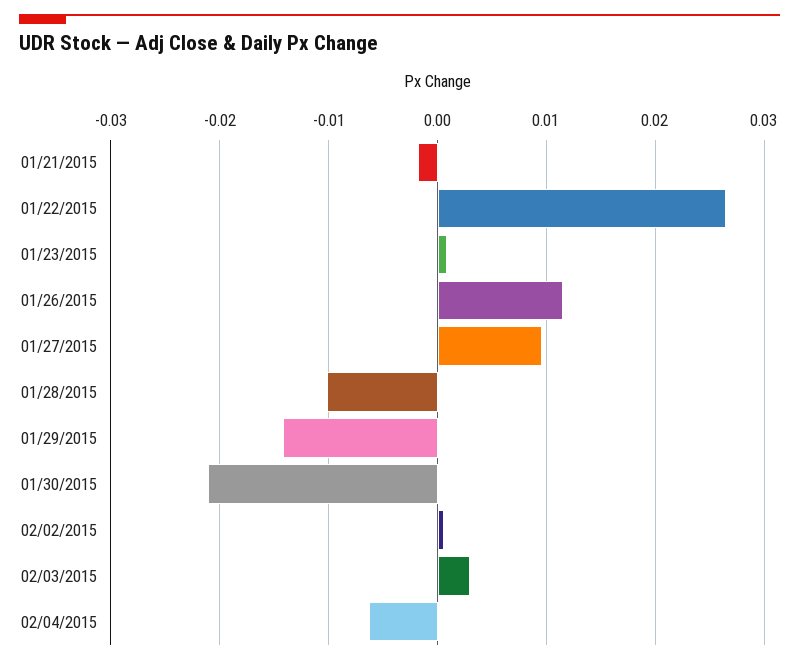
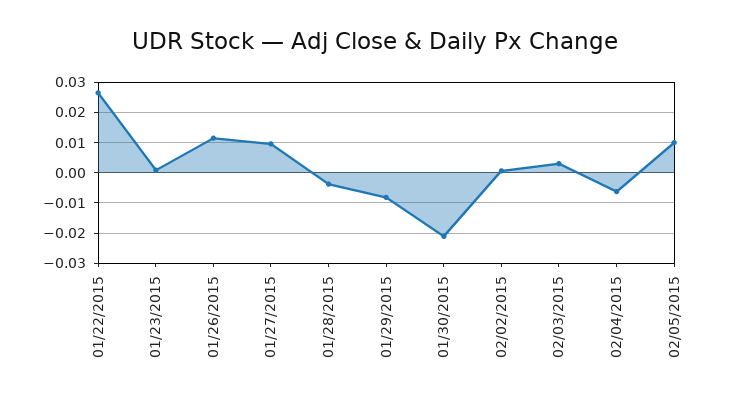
01/21/2015: -0.002 -> none
01/28/2015: -0.01 -> -0.004
01/29/2015: -0.014 -> -0.008
02/05/2015: none -> 0.01

